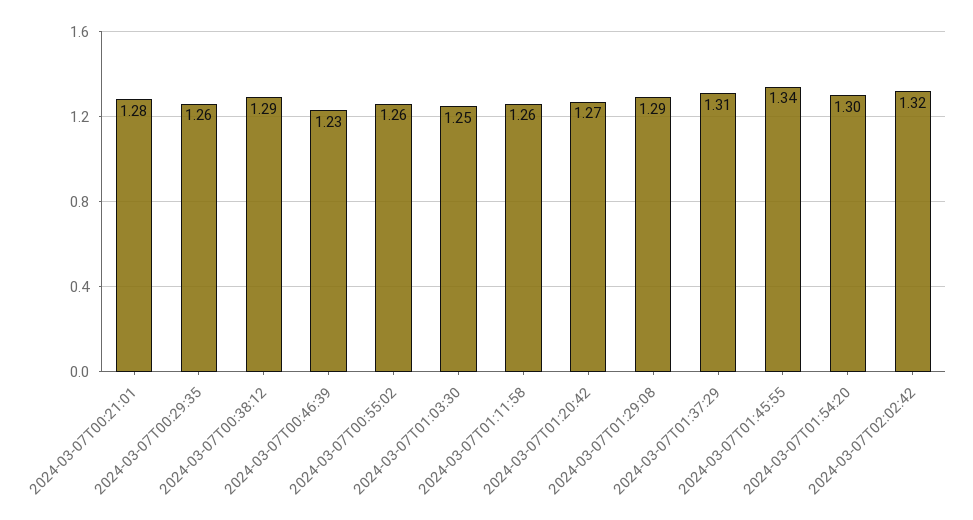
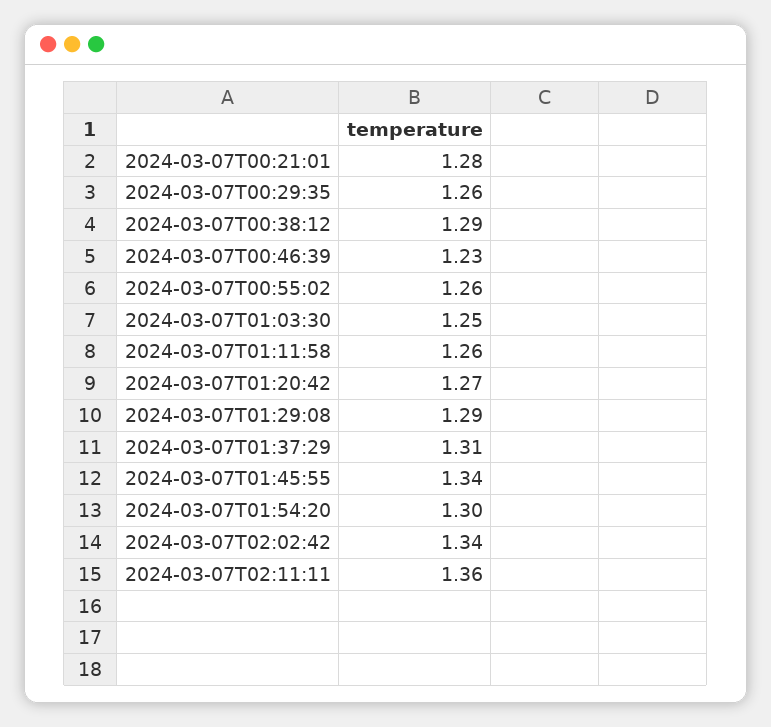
2024-03-07T02:02:42: 1.32 -> 1.34
2024-03-07T02:11:11: none -> 1.36

